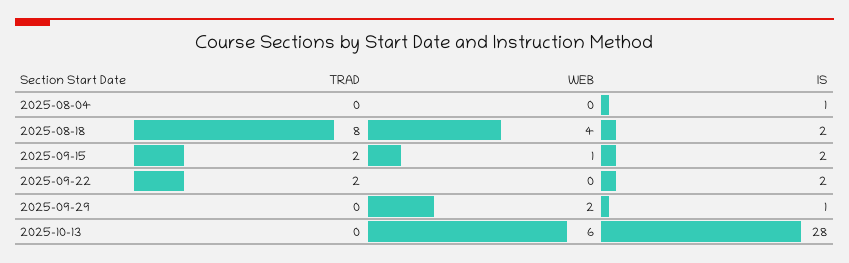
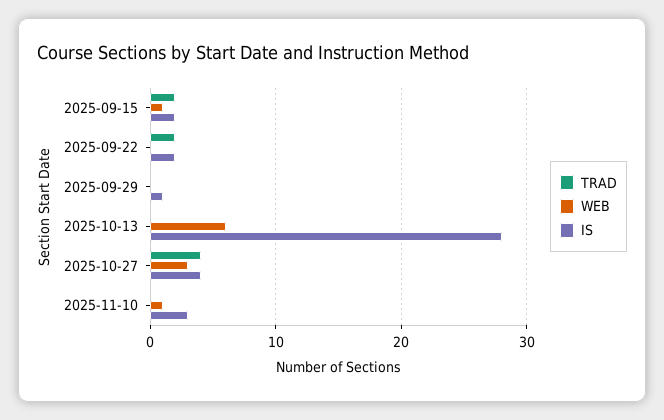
TRAD, 2025-08-04: 0 -> none
WEB, 2025-08-04: 0 -> none
IS, 2025-08-04: 1 -> none
TRAD, 2025-08-18: 8 -> none
WEB, 2025-08-18: 4 -> none
IS, 2025-08-18: 2 -> none
WEB, 2025-09-29: 2 -> 0
TRAD, 2025-10-27: none -> 4
WEB, 2025-10-27: none -> 3
IS, 2025-10-27: none -> 4
TRAD, 2025-11-10: none -> 0
WEB, 2025-11-10: none -> 1
IS, 2025-11-10: none -> 3

